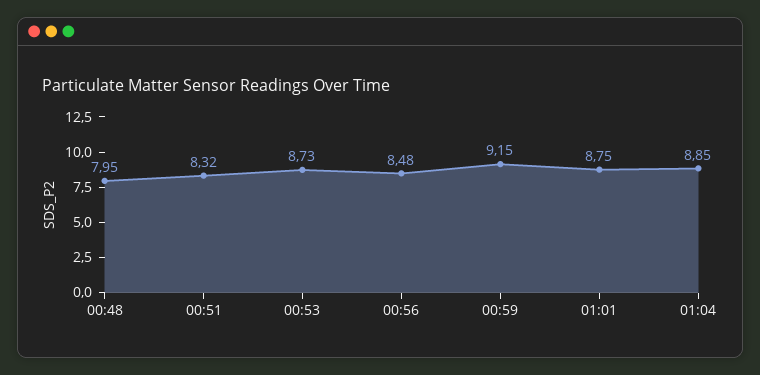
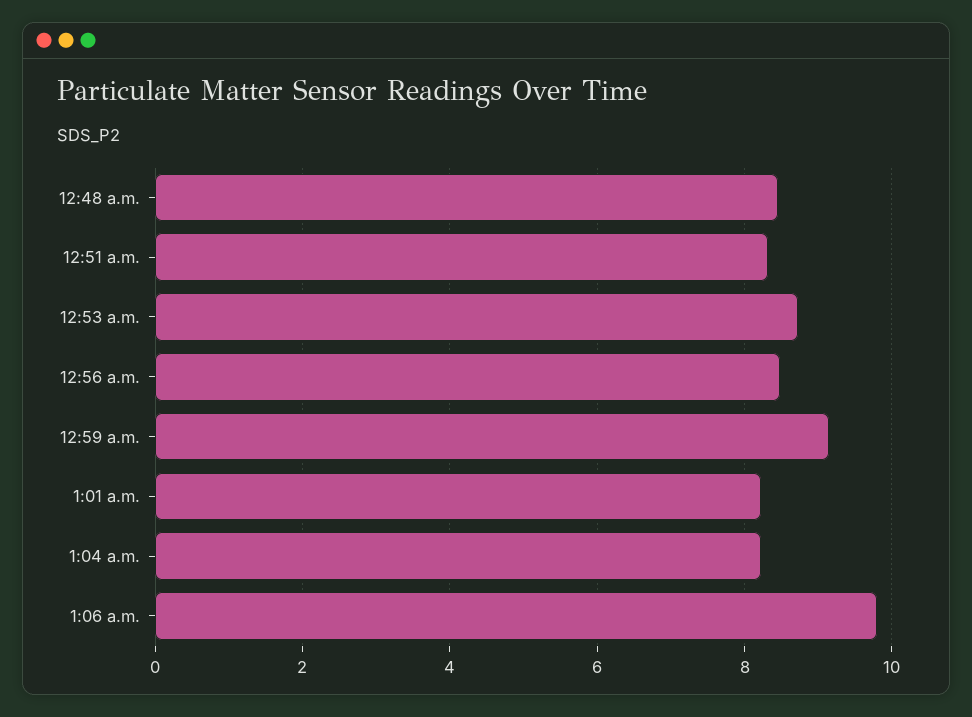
00:48: 7.95 -> 8.4
01:01: 8.75 -> 8.2
01:04: 8.85 -> 8.2
1:06 a.m.: none -> 9.8

